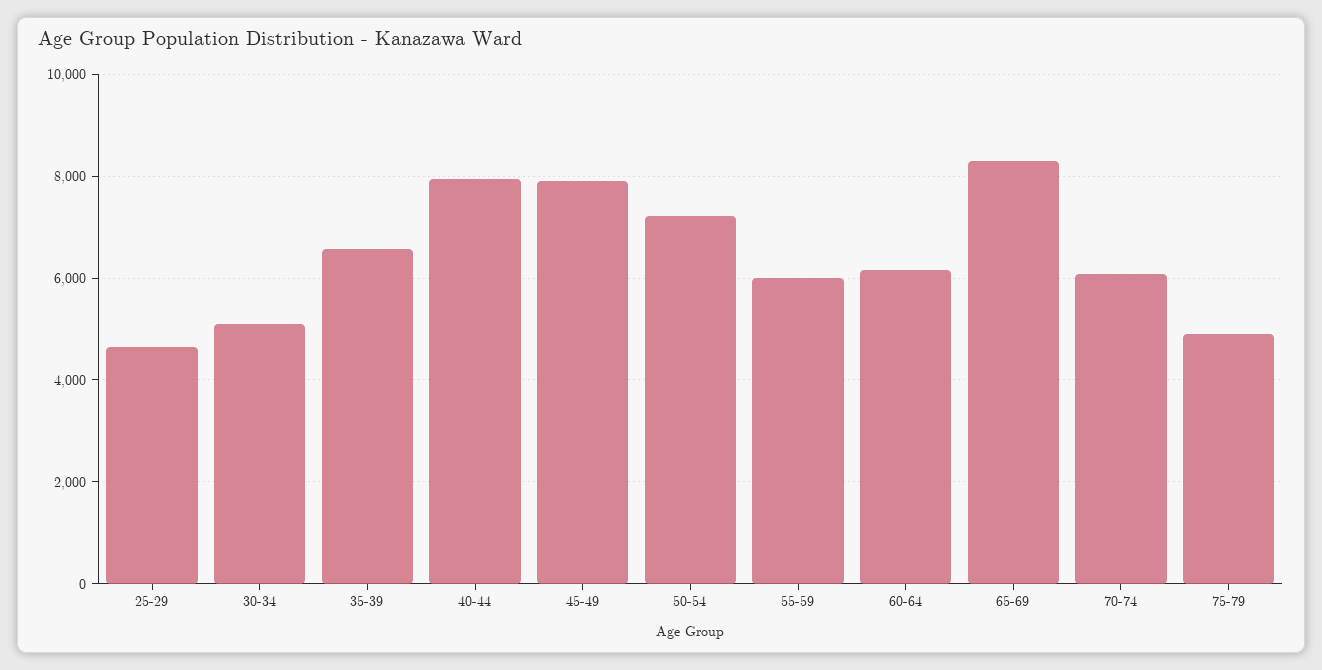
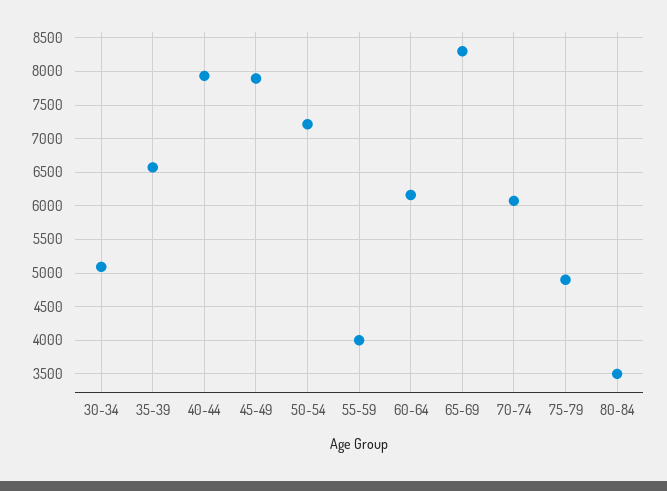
25-29: 4600 -> none
55-59: 6000 -> 4000
80-84: none -> 3500

